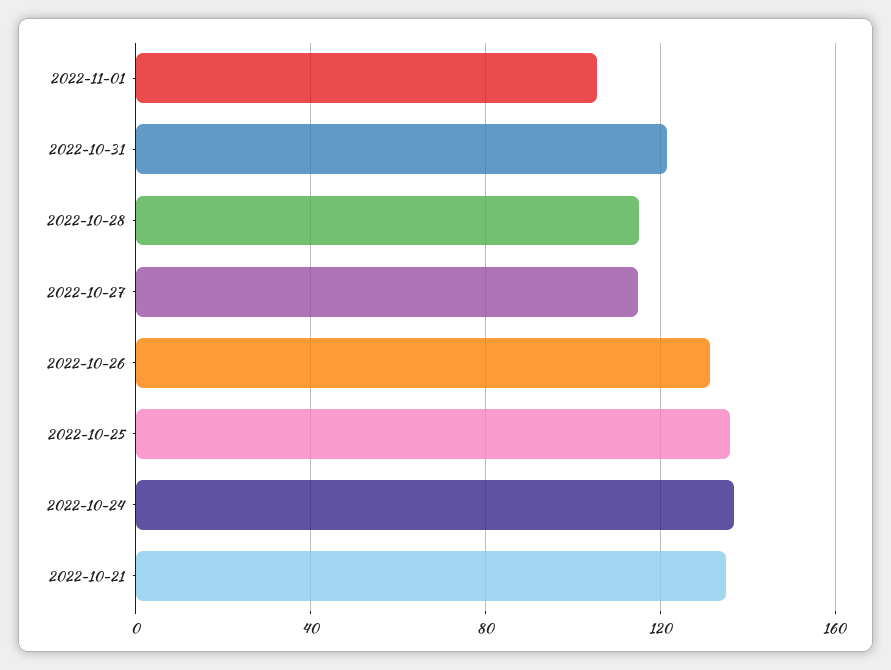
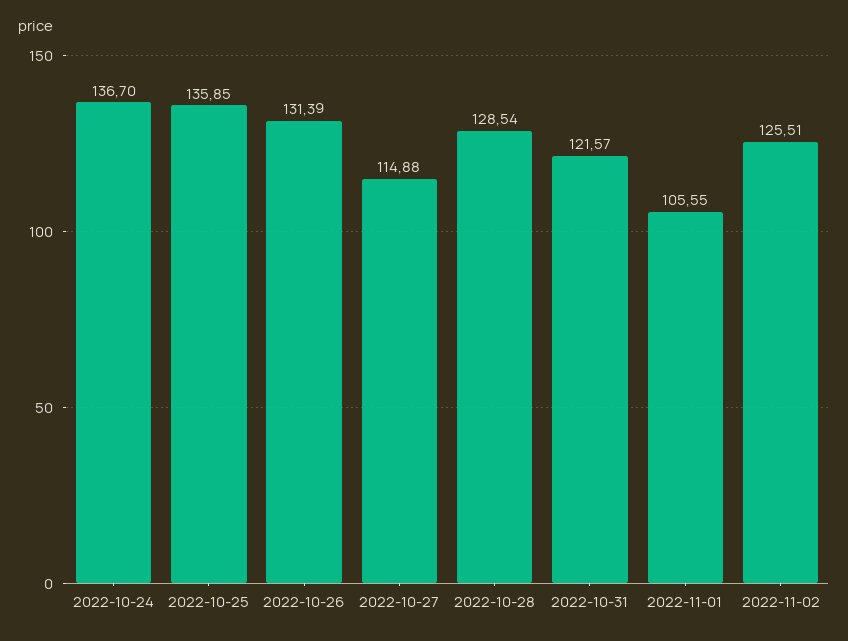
2022-10-28: 115 -> 128.54
2022-10-21: 135 -> none
2022-11-02: none -> 125.51

